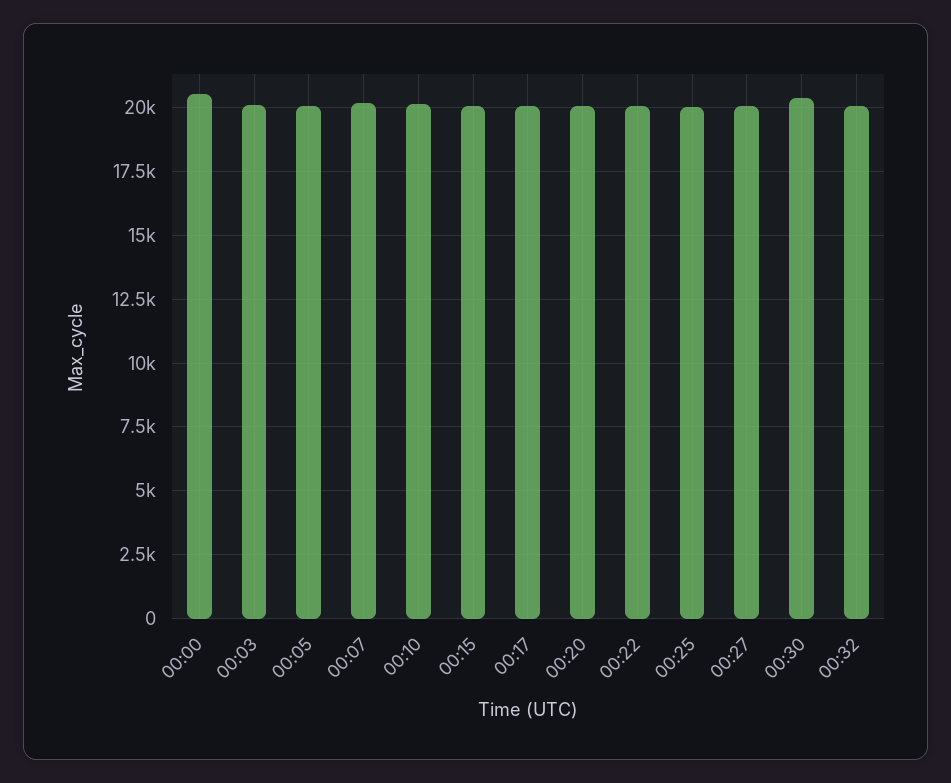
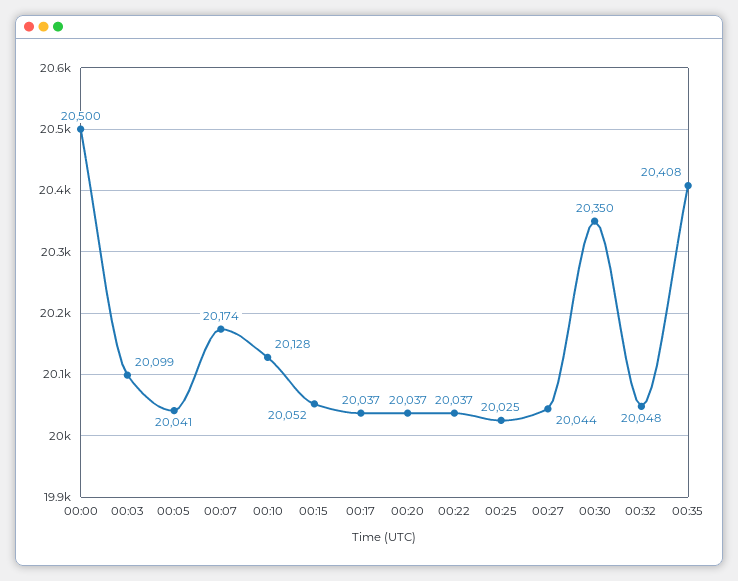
00:35: none -> 20408

